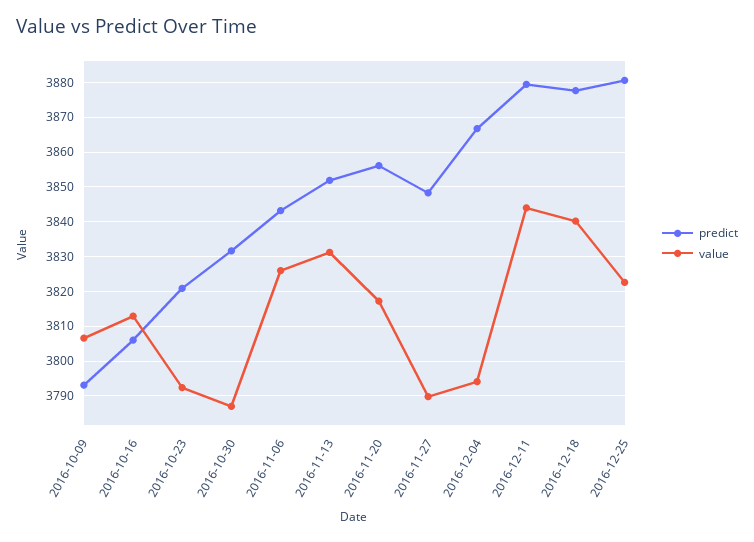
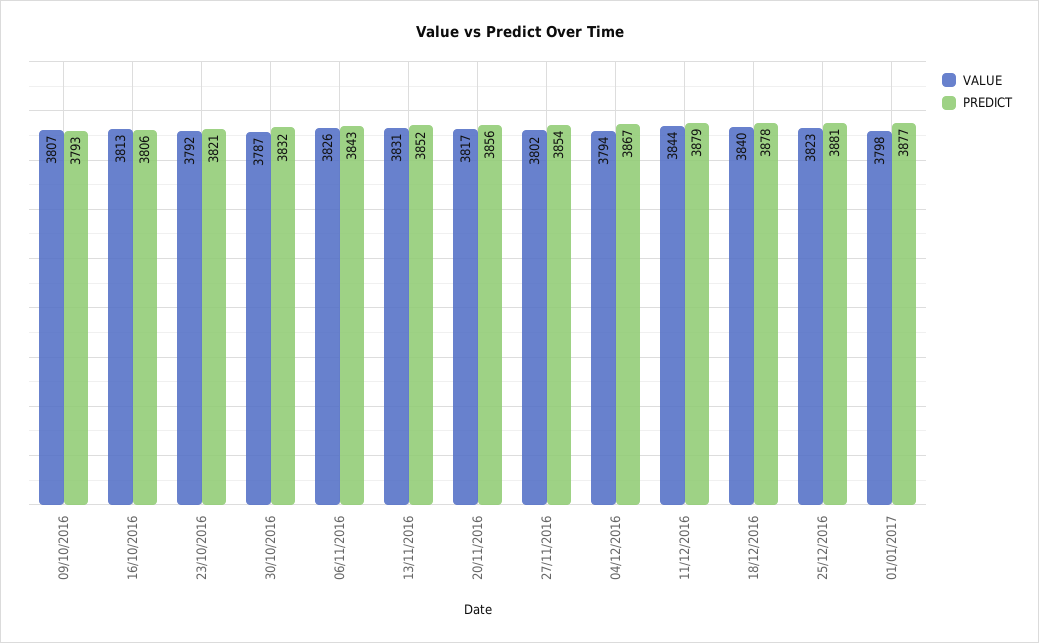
predict, 2016-11-27: 3848 -> 3854
value, 2016-11-27: 3790 -> 3802
value, 01/01/2017: none -> 3798
predict, 01/01/2017: none -> 3877

